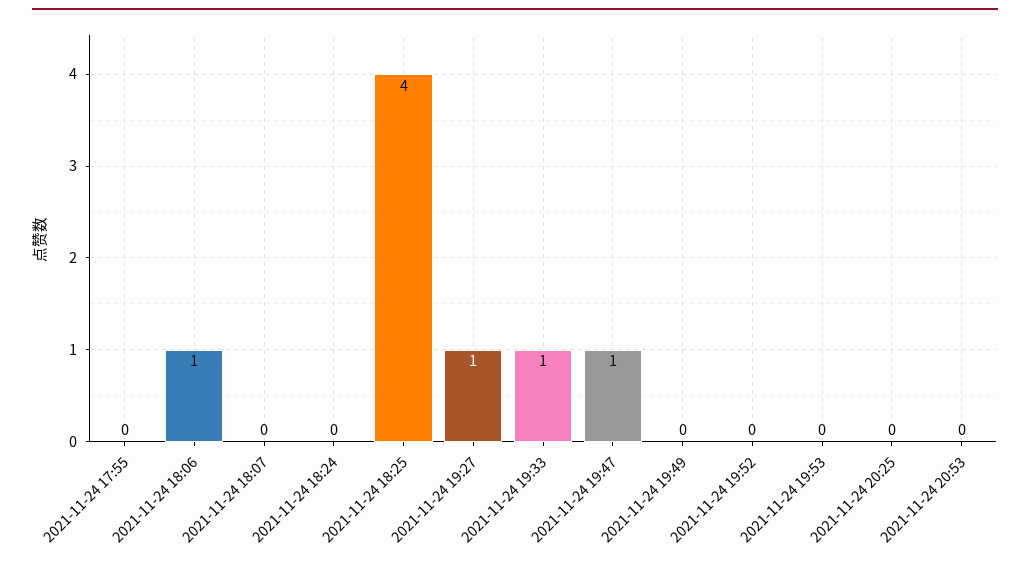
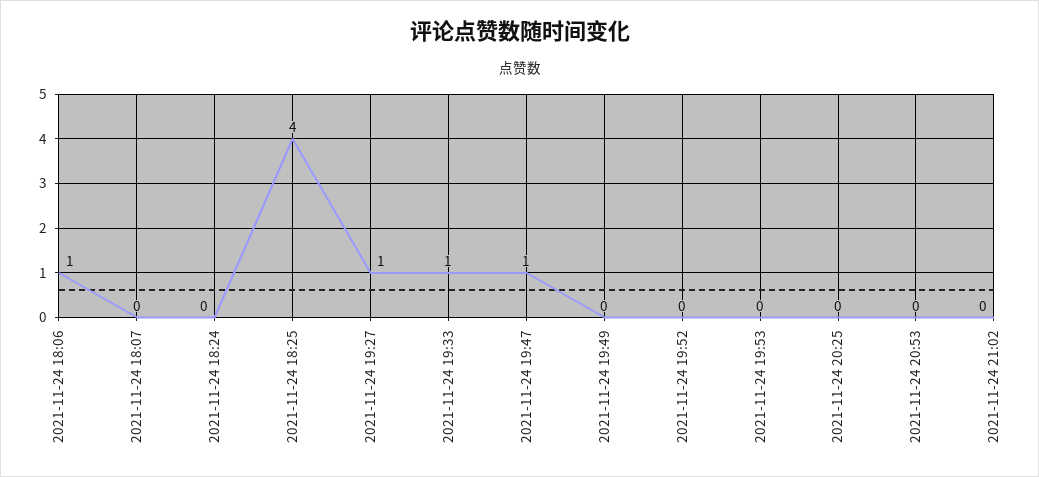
2021-11-24 17:55: 0 -> none
2021-11-24 21:02: none -> 0

